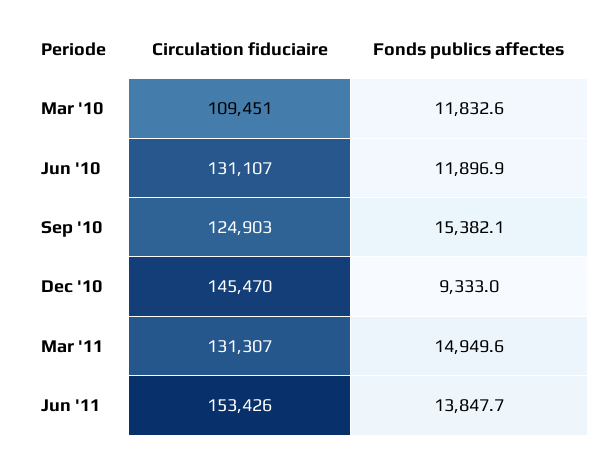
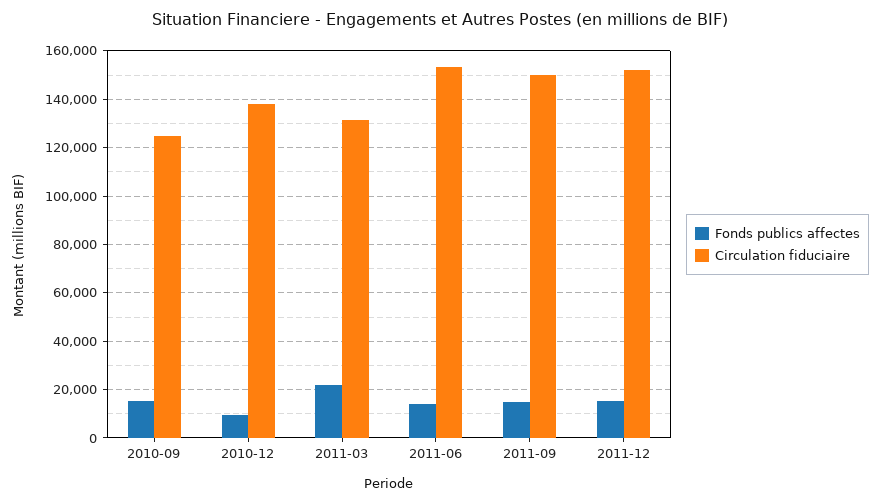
Circulation fiduciaire, Mar '10: 109451 -> none
Fonds publics affectes, Mar '10: 11832.6 -> none
Circulation fiduciaire, Jun '10: 131107 -> none
Fonds publics affectes, Jun '10: 11896.9 -> none
Circulation fiduciaire, Dec '10: 145470 -> 137500
Fonds publics affectes, Mar '11: 14949.6 -> 22500
Fonds publics affectes, 2011-09: none -> 15000
Circulation fiduciaire, 2011-09: none -> 150000
Fonds publics affectes, 2011-12: none -> 15000
Circulation fiduciaire, 2011-12: none -> 152500

